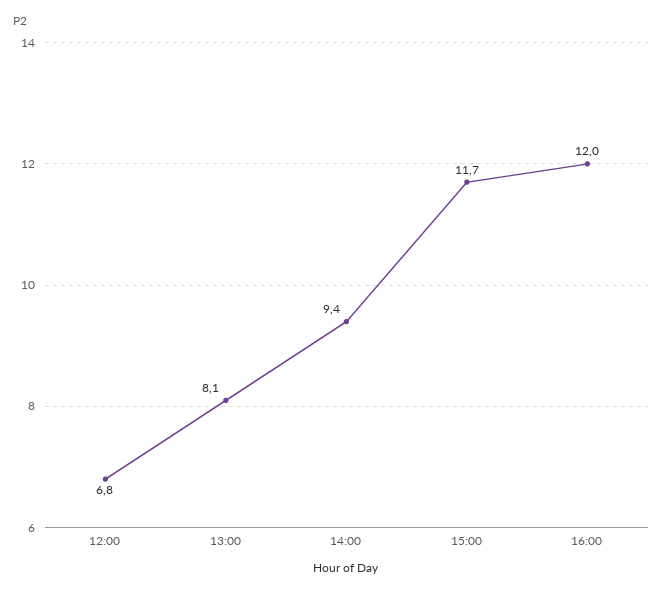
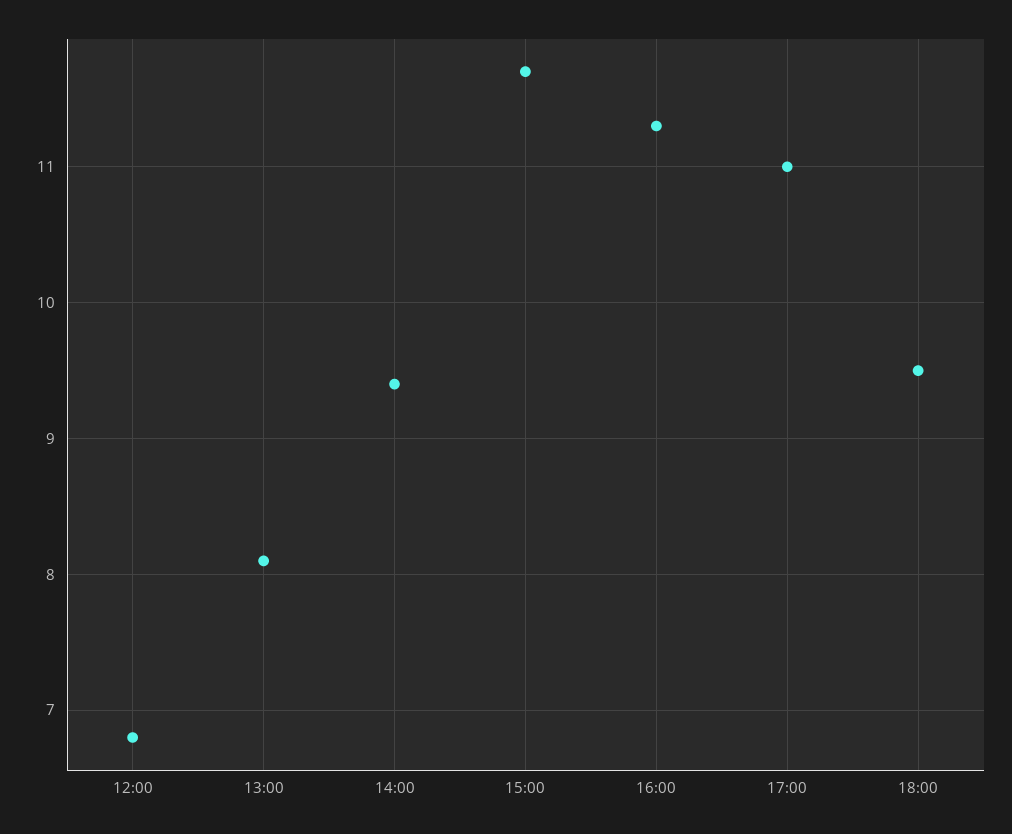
16:00: 12 -> 11.3
17:00: none -> 11
18:00: none -> 9.5

